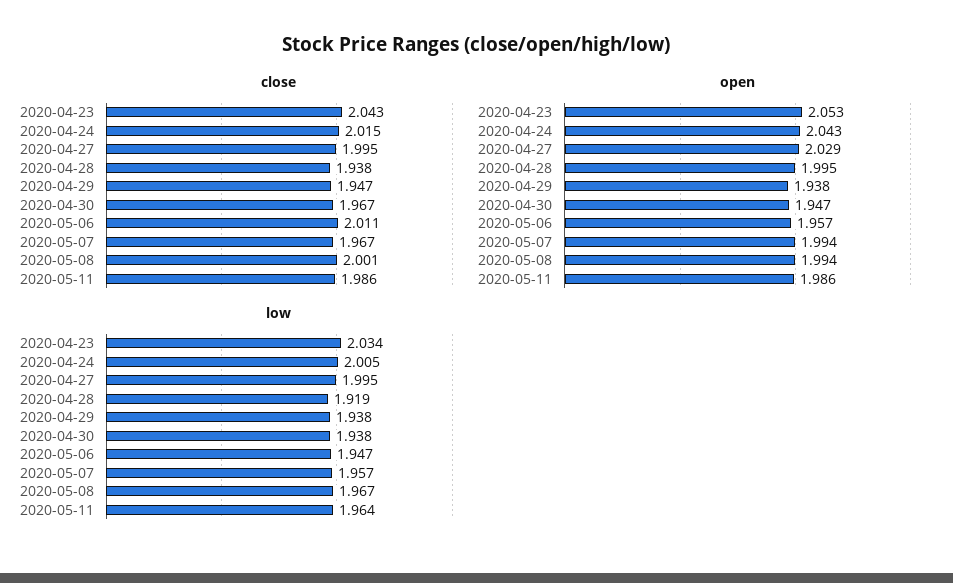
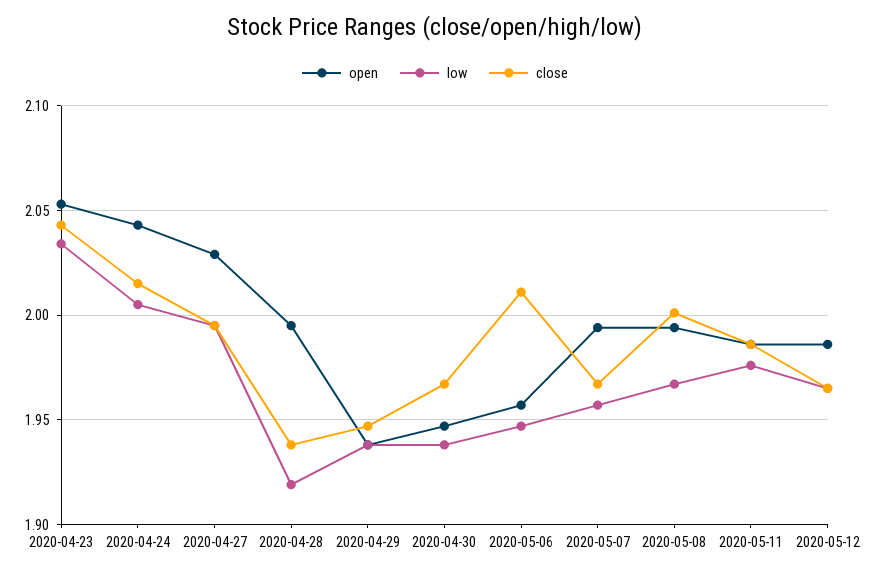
low, 2020-05-11: 1.964 -> 1.975
open, 2020-05-12: none -> 1.985
low, 2020-05-12: none -> 1.965
close, 2020-05-12: none -> 1.965

